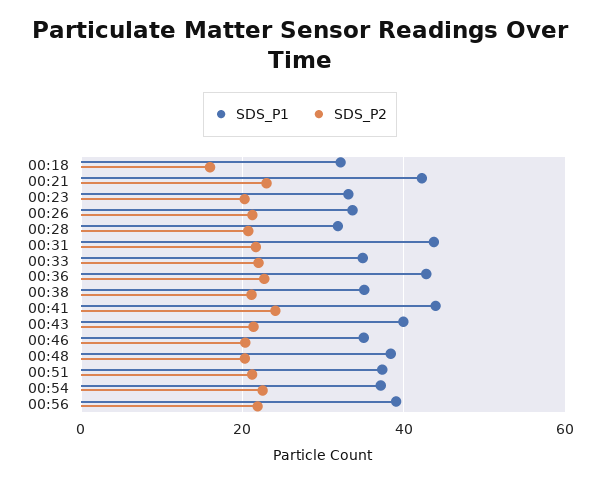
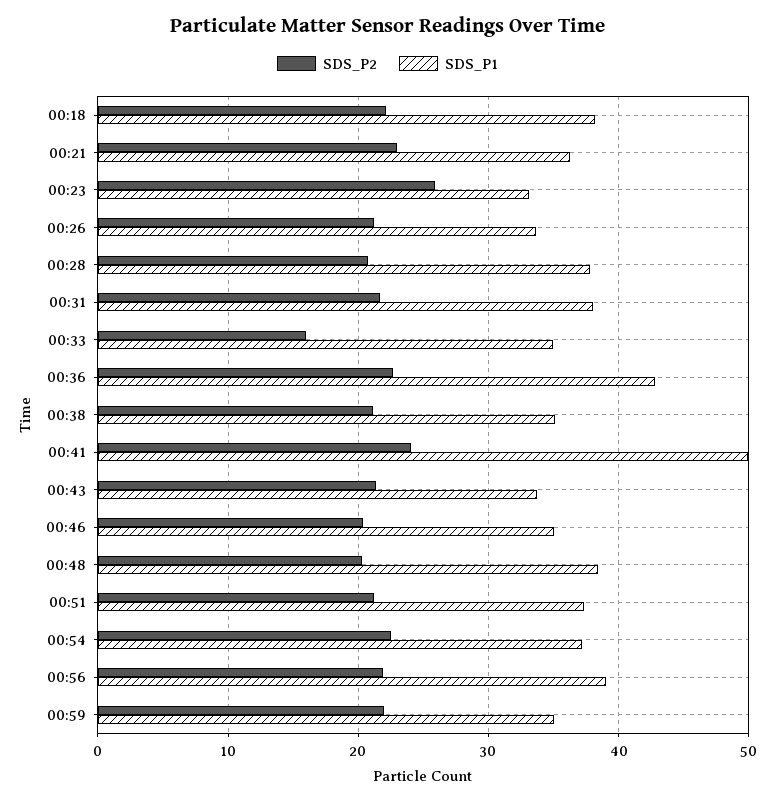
SDS_P1, 00:18: 32 -> 38
SDS_P2, 00:18: 16 -> 22
SDS_P1, 00:21: 42 -> 36
SDS_P2, 00:23: 20 -> 26
SDS_P1, 00:28: 32 -> 38
SDS_P1, 00:31: 44 -> 38
SDS_P2, 00:33: 22 -> 16
SDS_P1, 00:41: 44 -> 50
SDS_P1, 00:43: 40 -> 34
SDS_P2, 00:59: none -> 22
SDS_P1, 00:59: none -> 35

